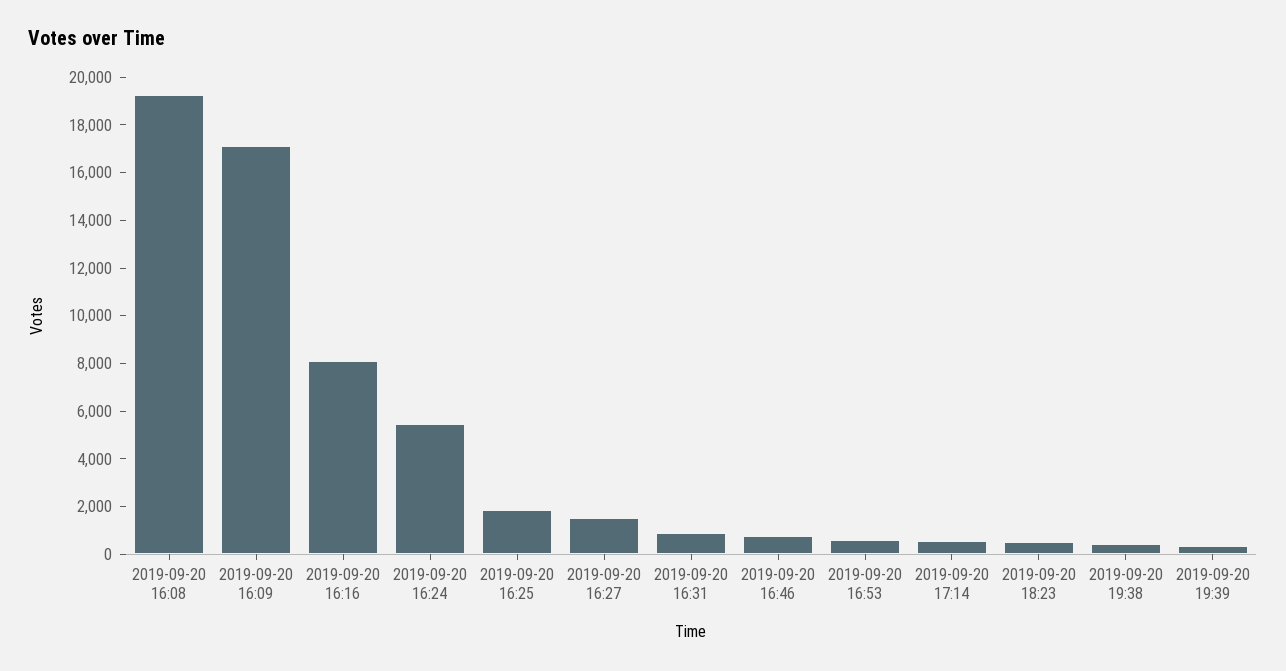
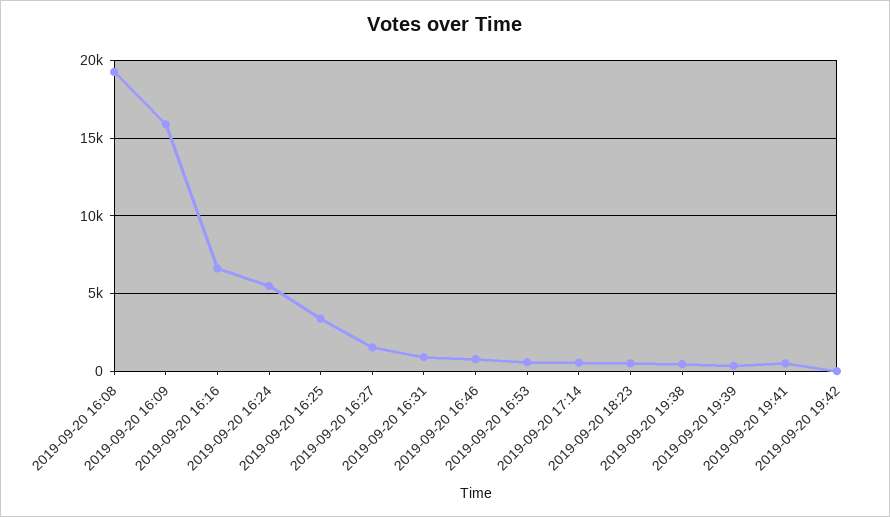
2019-09-20 16:09: 17000 -> 16000
2019-09-20 16:16: 8000 -> 6500
2019-09-20 16:25: 2000 -> 3500
2019-09-20 19:41: none -> 500
2019-09-20 19:42: none -> 0

